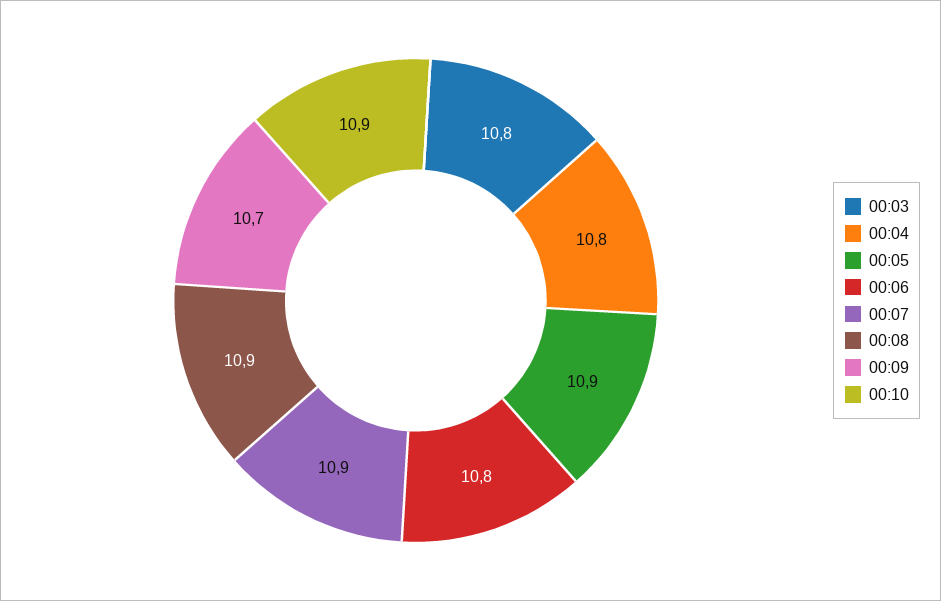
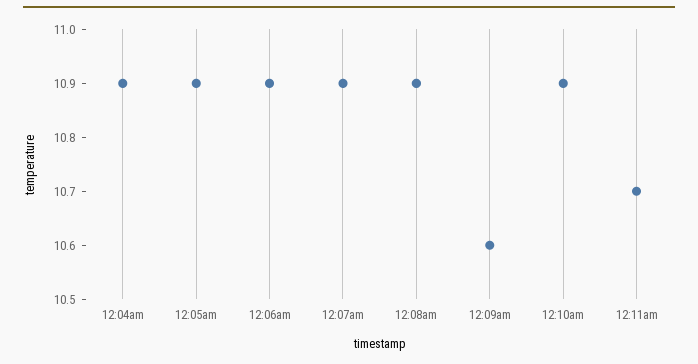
00:03: 10.8 -> none
00:04: 10.8 -> 10.9
00:06: 10.8 -> 10.9
00:09: 10.7 -> 10.6
12:11am: none -> 10.7

